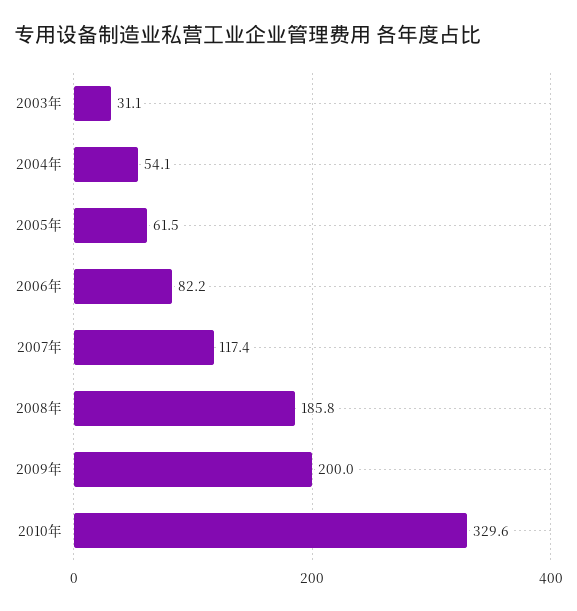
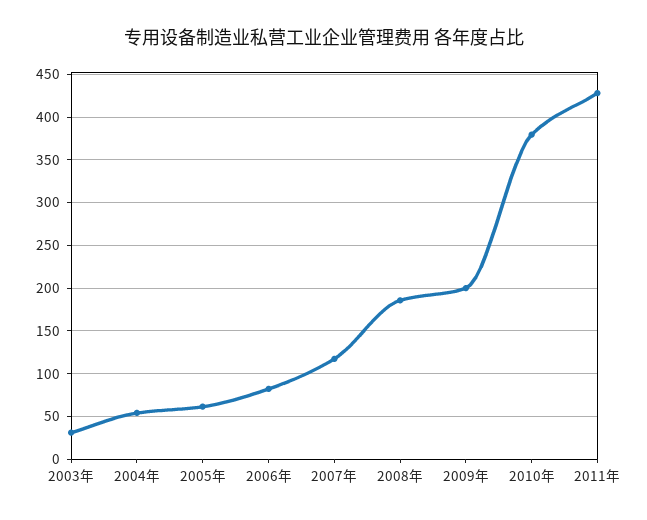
2010年: 329.6 -> 380
2011年: none -> 430

